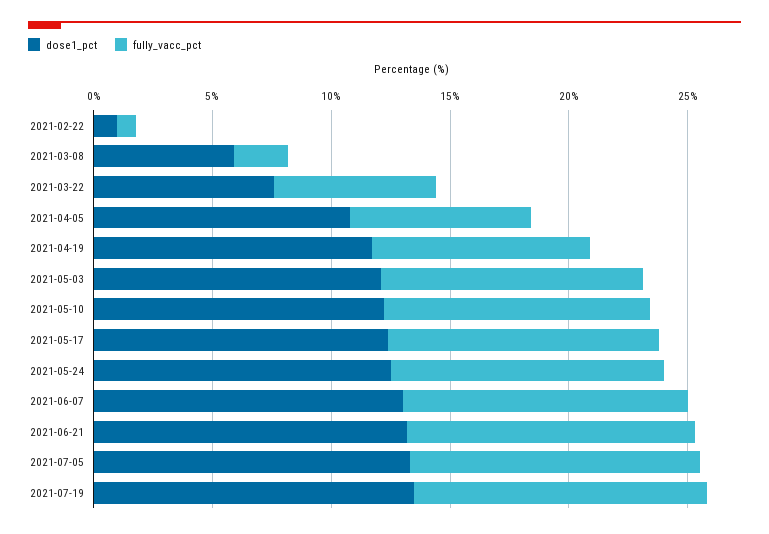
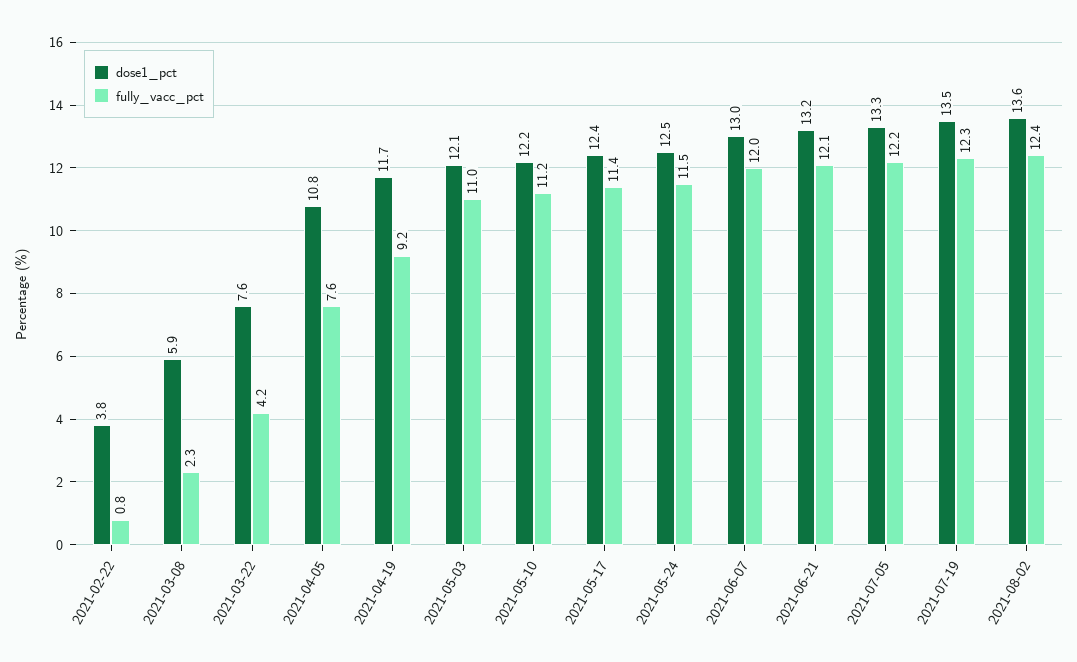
dose1_pct, 2021-02-22: 1 -> 3.8
fully_vacc_pct, 2021-03-22: 7 -> 4.2
dose1_pct, 2021-08-02: none -> 13.6
fully_vacc_pct, 2021-08-02: none -> 12.4

